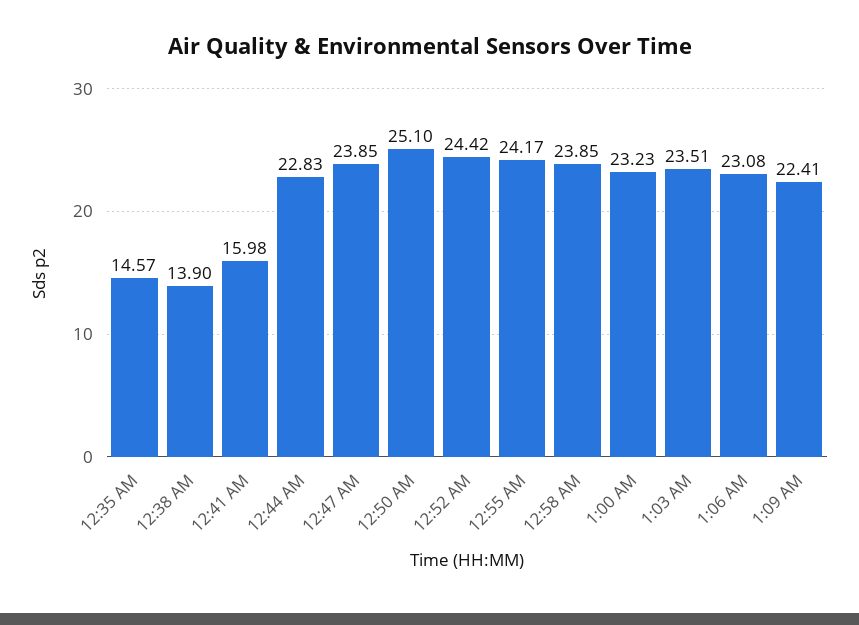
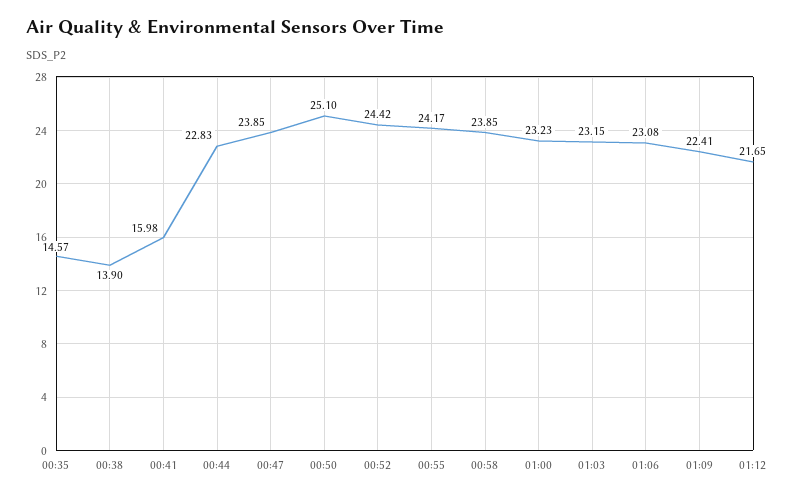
1:03 AM: 23.51 -> 23.15
01:12: none -> 21.65

